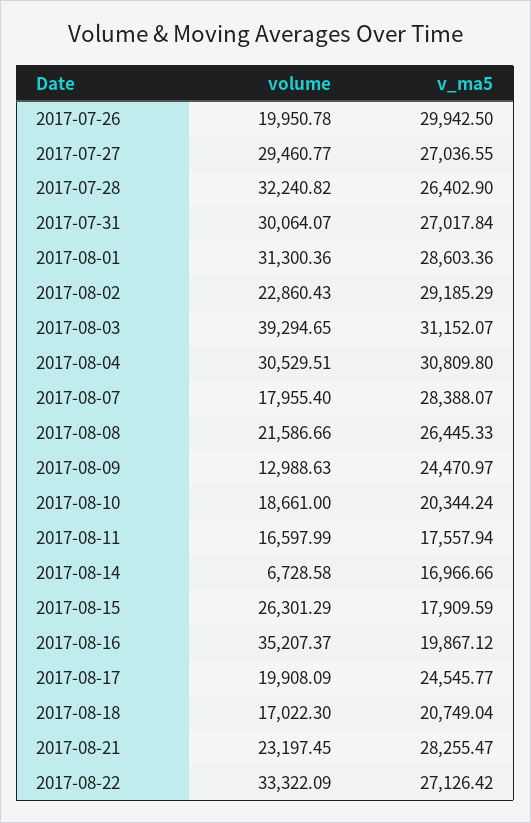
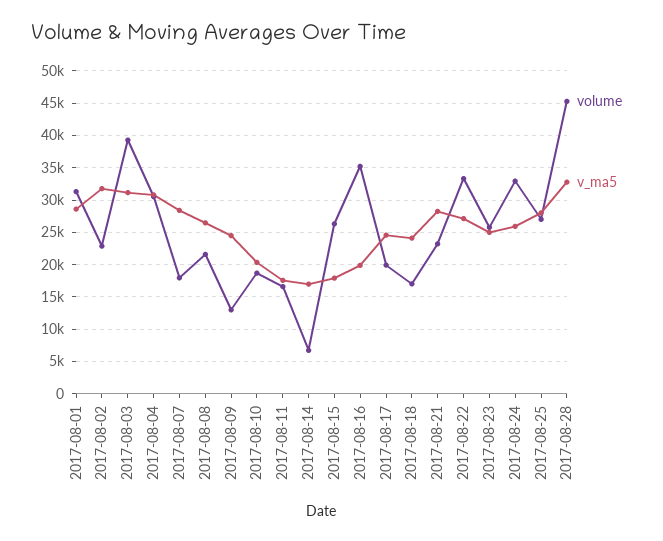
volume, 2017-07-26: 19950.78 -> none
v_ma5, 2017-07-26: 29942.5 -> none
volume, 2017-07-27: 29460.77 -> none
v_ma5, 2017-07-27: 27036.55 -> none
volume, 2017-07-28: 32240.82 -> none
v_ma5, 2017-07-28: 26402.9 -> none
volume, 2017-07-31: 30064.07 -> none
v_ma5, 2017-07-31: 27017.84 -> none
v_ma5, 2017-08-02: 29185.29 -> 32000
v_ma5, 2017-08-18: 20749.04 -> 24000
volume, 2017-08-23: none -> 26000
v_ma5, 2017-08-23: none -> 25000
volume, 2017-08-24: none -> 33000
v_ma5, 2017-08-24: none -> 26000
volume, 2017-08-25: none -> 27000
v_ma5, 2017-08-25: none -> 28000
volume, 2017-08-28: none -> 45000
v_ma5, 2017-08-28: none -> 33000

